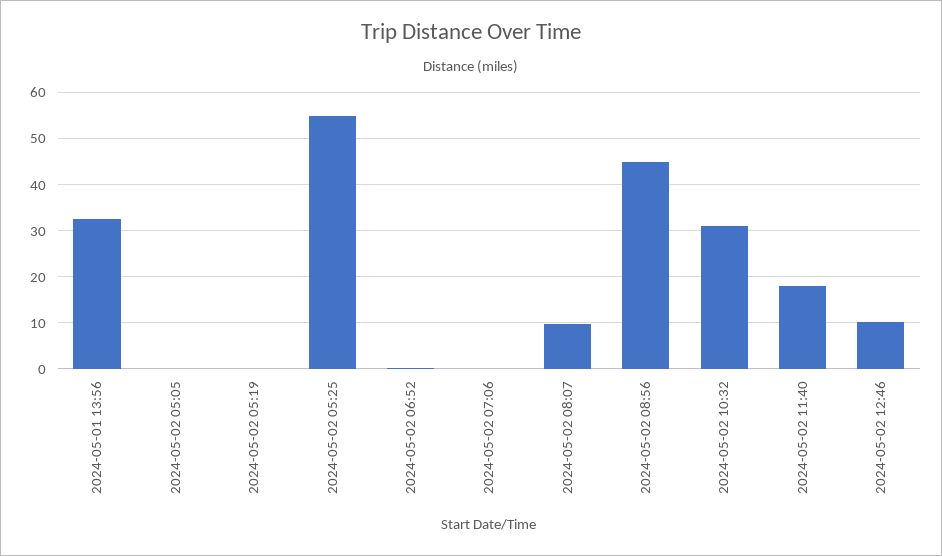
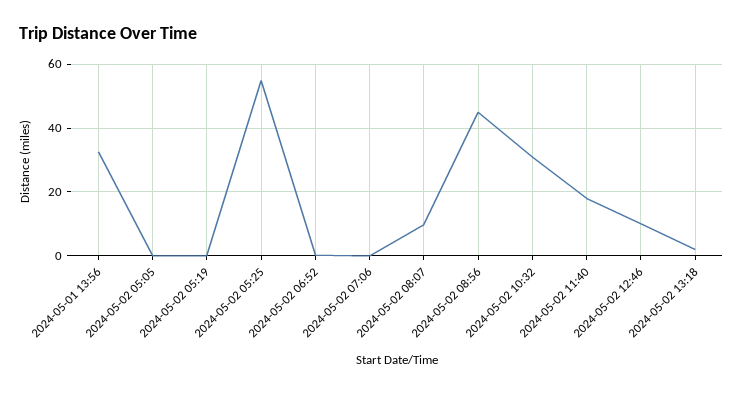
2024-05-02 13:18: none -> 2

